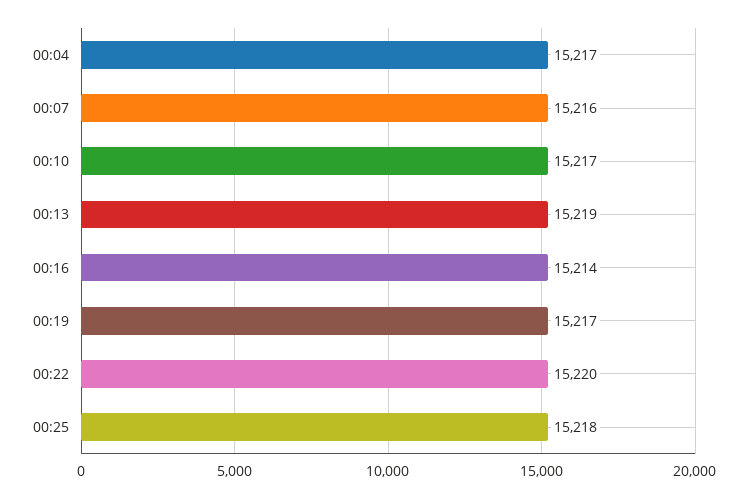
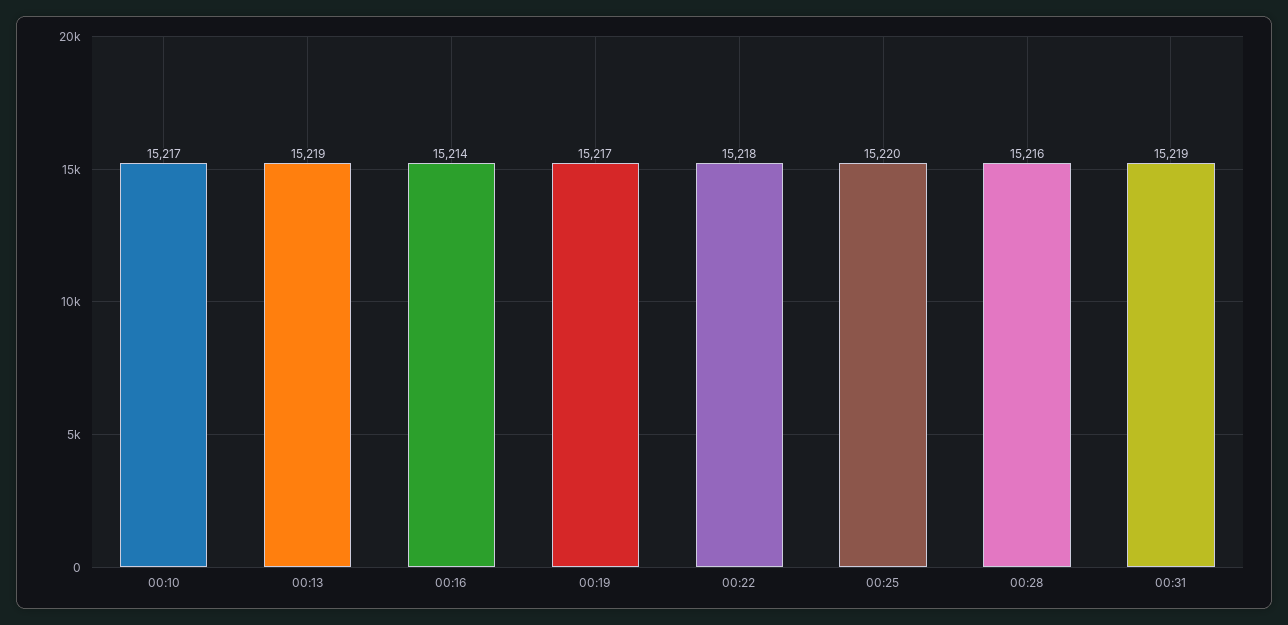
00:04: 15217 -> none
00:07: 15216 -> none
00:22: 15220 -> 15218
00:25: 15218 -> 15220
00:28: none -> 15216
00:31: none -> 15219

